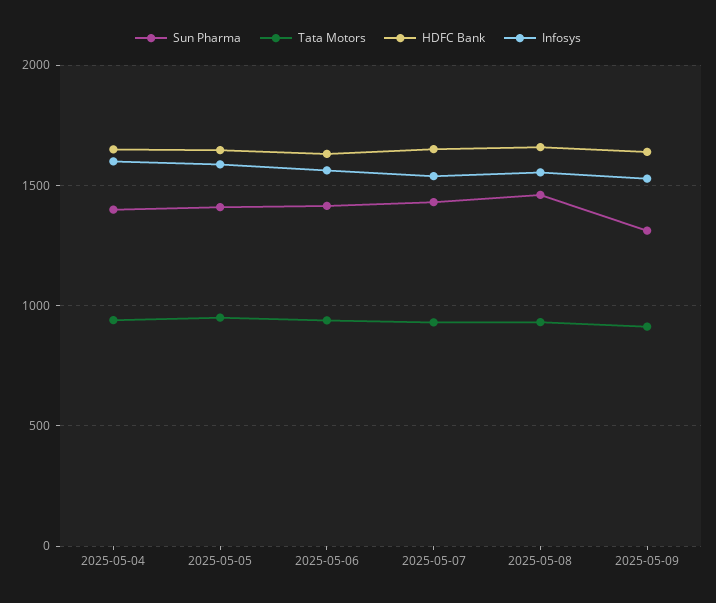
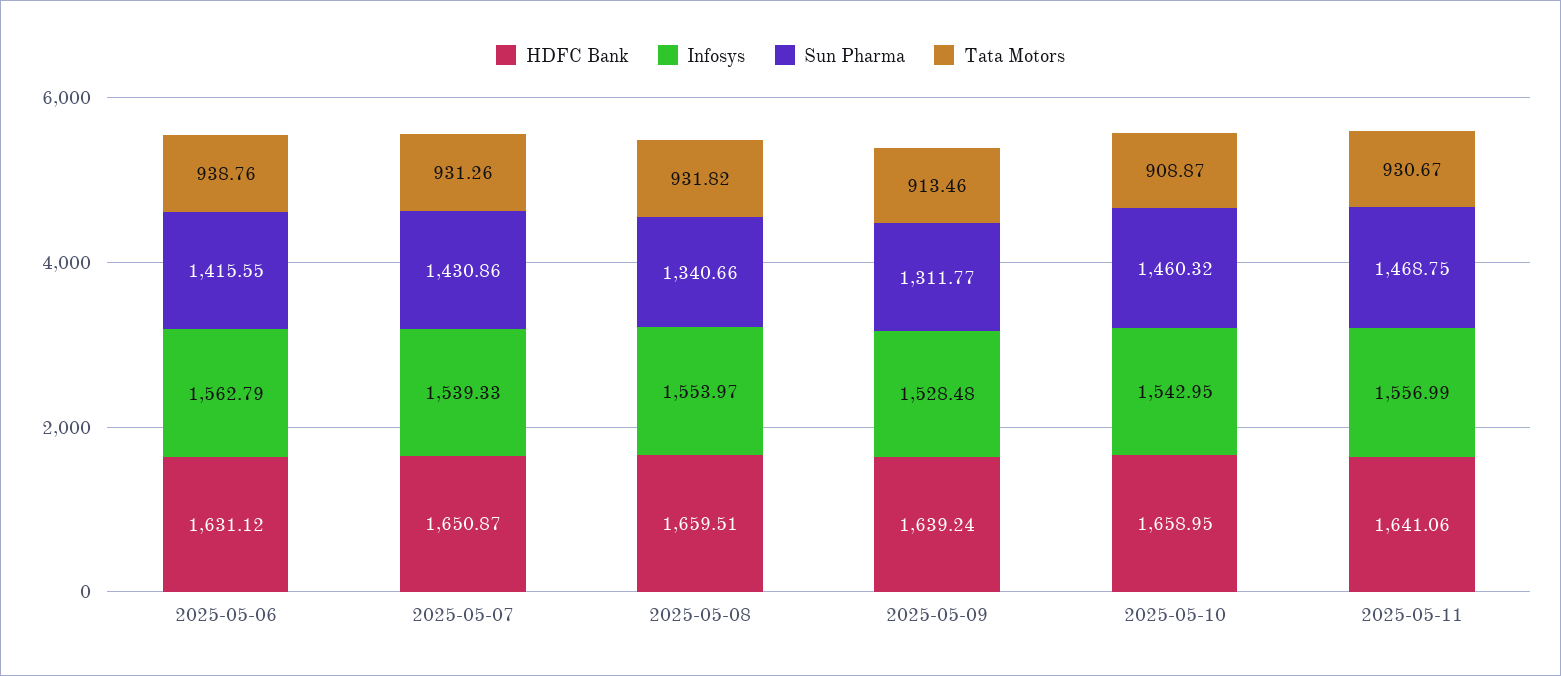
Sun Pharma, 2025-05-04: 1400 -> none
Tata Motors, 2025-05-04: 950 -> none
HDFC Bank, 2025-05-04: 1650 -> none
Infosys, 2025-05-04: 1600 -> none
Sun Pharma, 2025-05-05: 1400 -> none
Tata Motors, 2025-05-05: 950 -> none
HDFC Bank, 2025-05-05: 1650 -> none
Infosys, 2025-05-05: 1600 -> none
Sun Pharma, 2025-05-08: 1450 -> 1340.66
HDFC Bank, 2025-05-10: none -> 1658.95
Infosys, 2025-05-10: none -> 1542.95
Sun Pharma, 2025-05-10: none -> 1460.32
Tata Motors, 2025-05-10: none -> 908.87
HDFC Bank, 2025-05-11: none -> 1641.06
Infosys, 2025-05-11: none -> 1556.99
Sun Pharma, 2025-05-11: none -> 1468.75
Tata Motors, 2025-05-11: none -> 930.67

